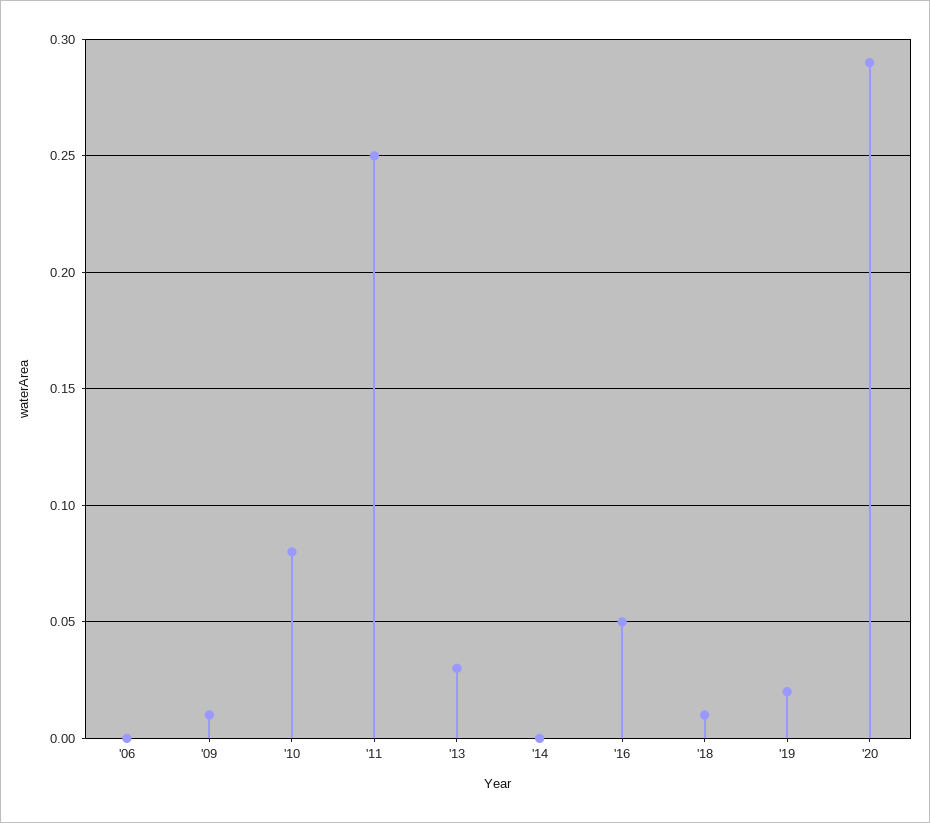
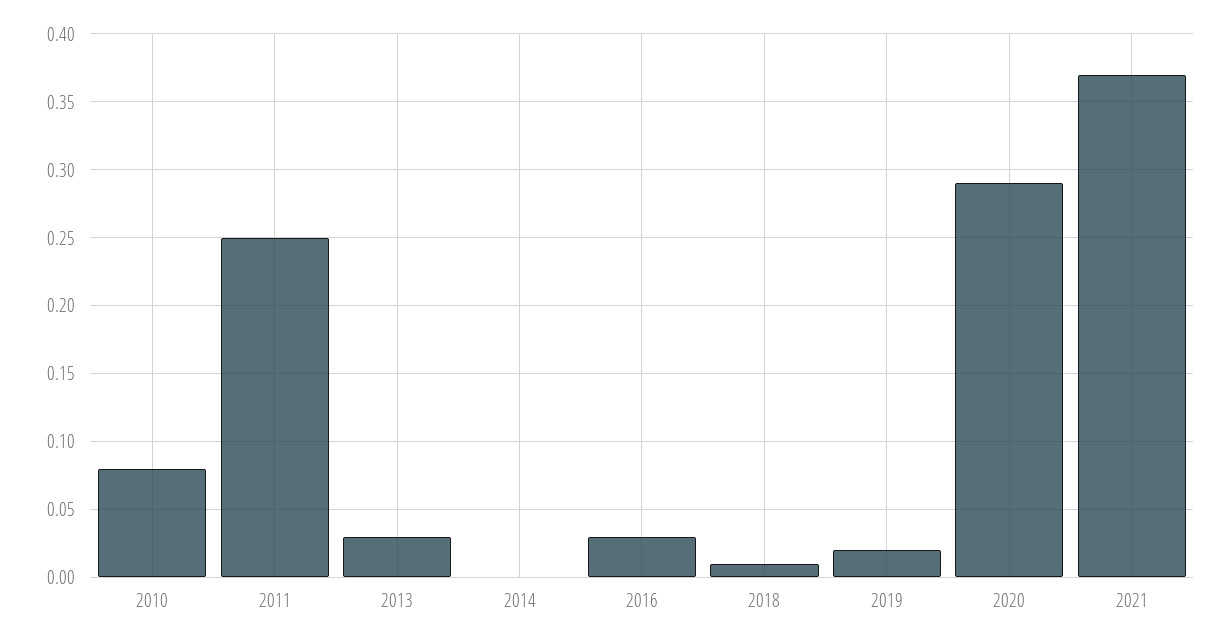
'06: 0 -> none
'09: 0.01 -> none
'16: 0.05 -> 0.03
2021: none -> 0.37

